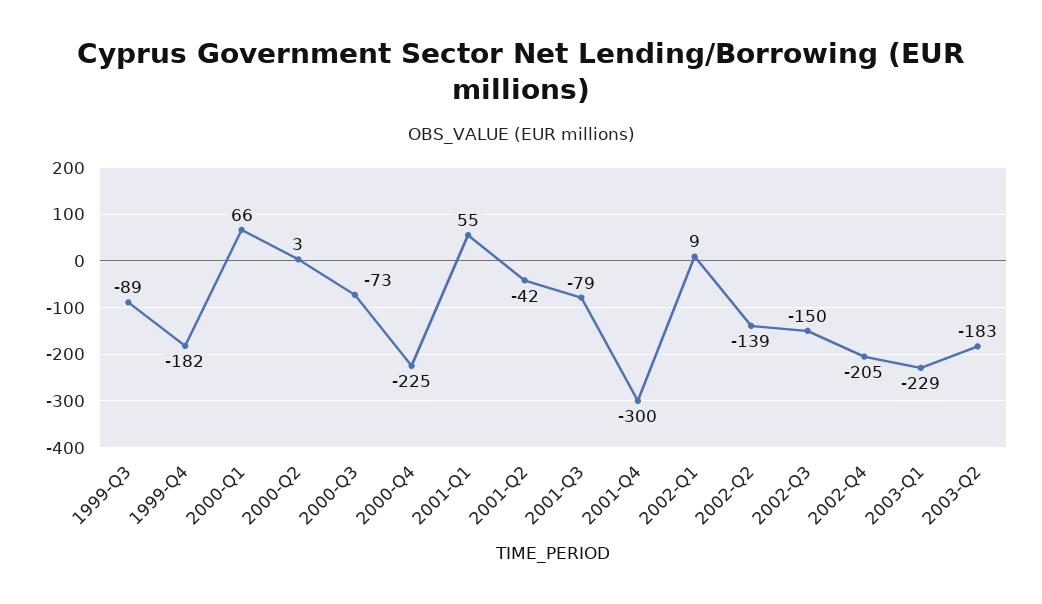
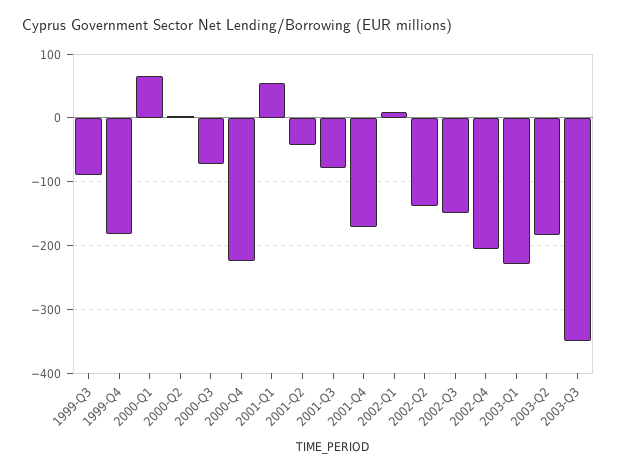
2001-Q4: -300 -> -170
2003-Q3: none -> -350

